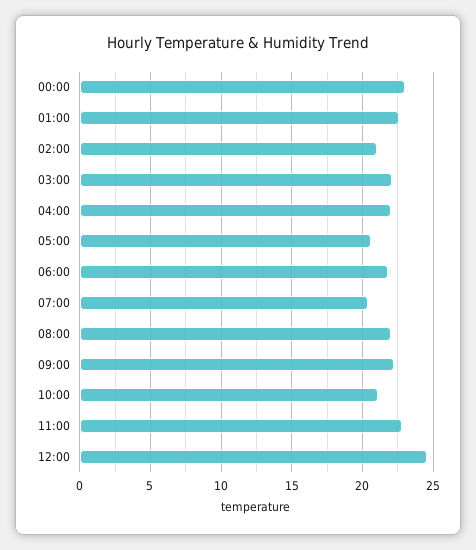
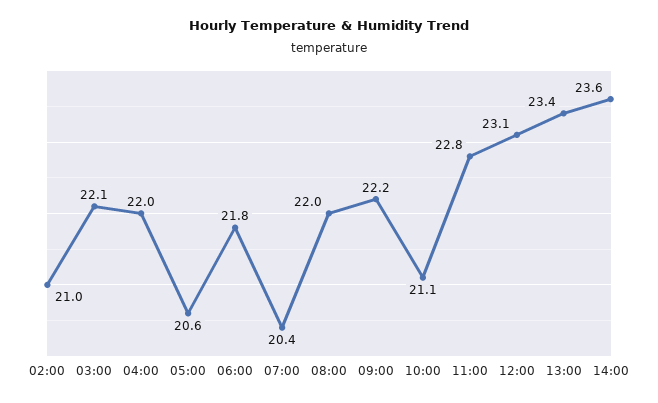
00:00: 23 -> none
01:00: 22.5 -> none
12:00: 24.5 -> 23.1
13:00: none -> 23.4
14:00: none -> 23.6

